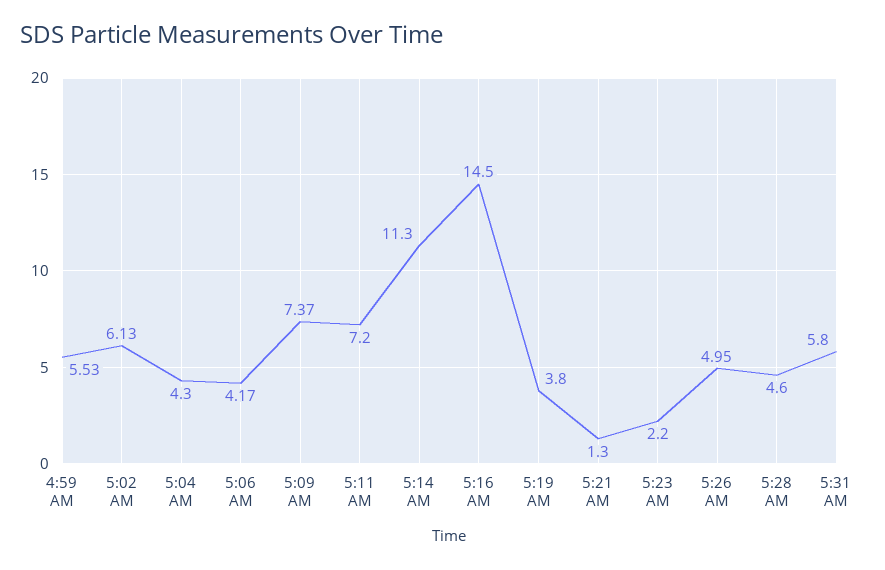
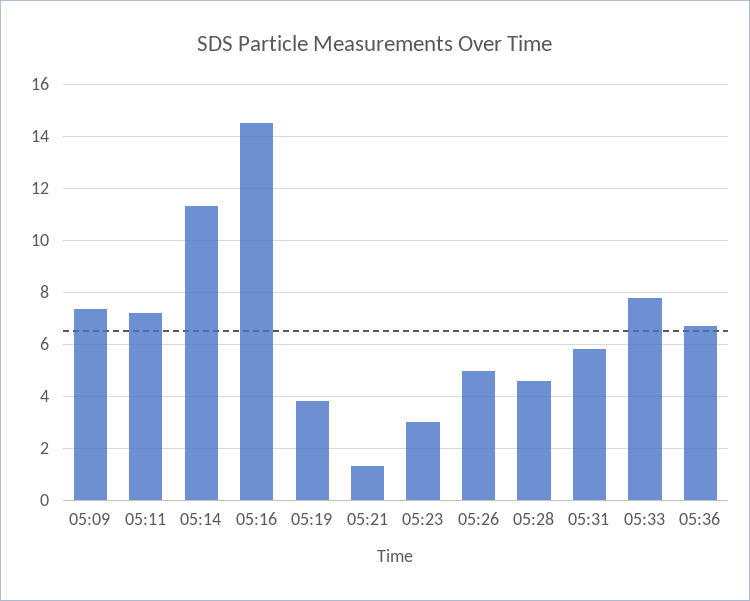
4:59 AM: 5.53 -> none
5:02 AM: 6.13 -> none
5:04 AM: 4.3 -> none
5:06 AM: 4.17 -> none
5:23 AM: 2.2 -> 3
05:33: none -> 7.75
05:36: none -> 6.75

